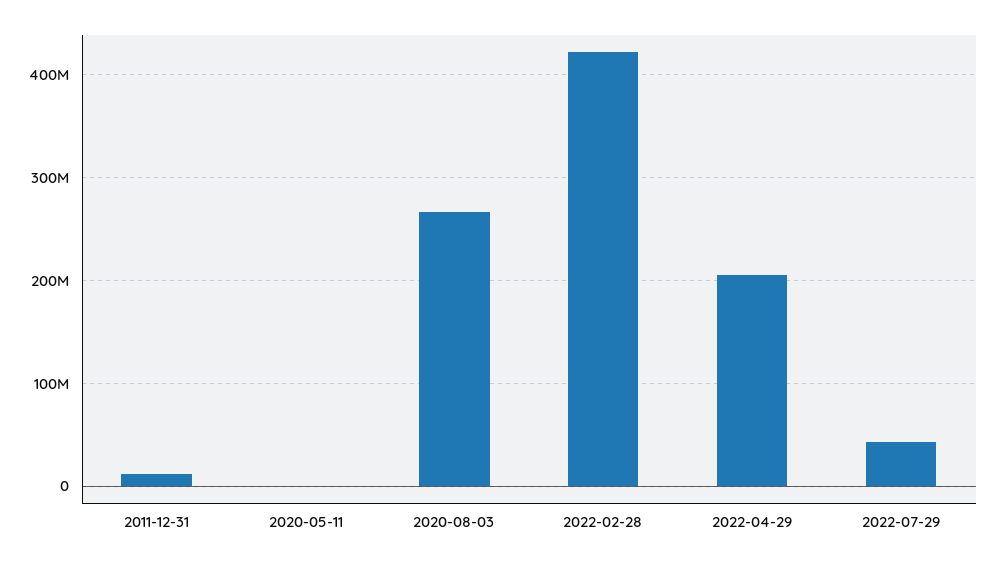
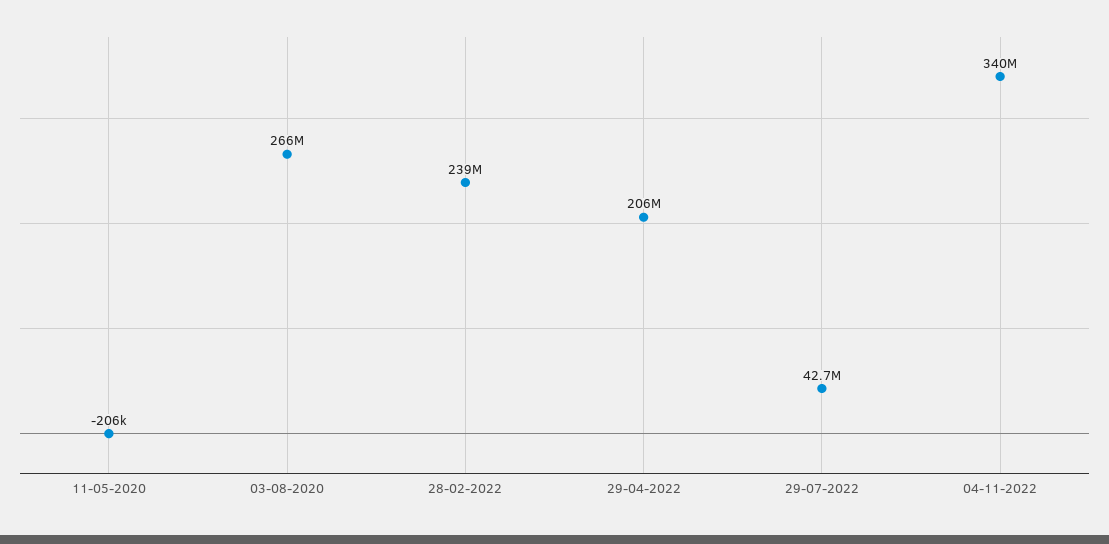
2011-12-31: 10000000 -> none
2022-02-28: 420000000 -> 239000000
04-11-2022: none -> 340000000

